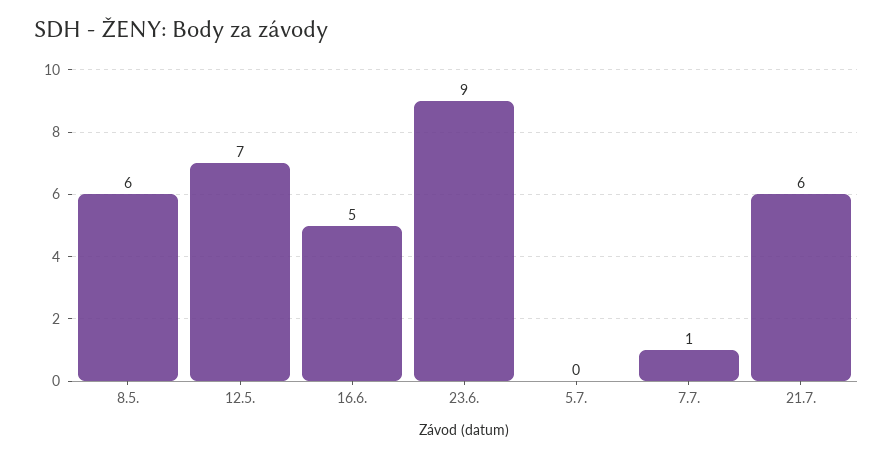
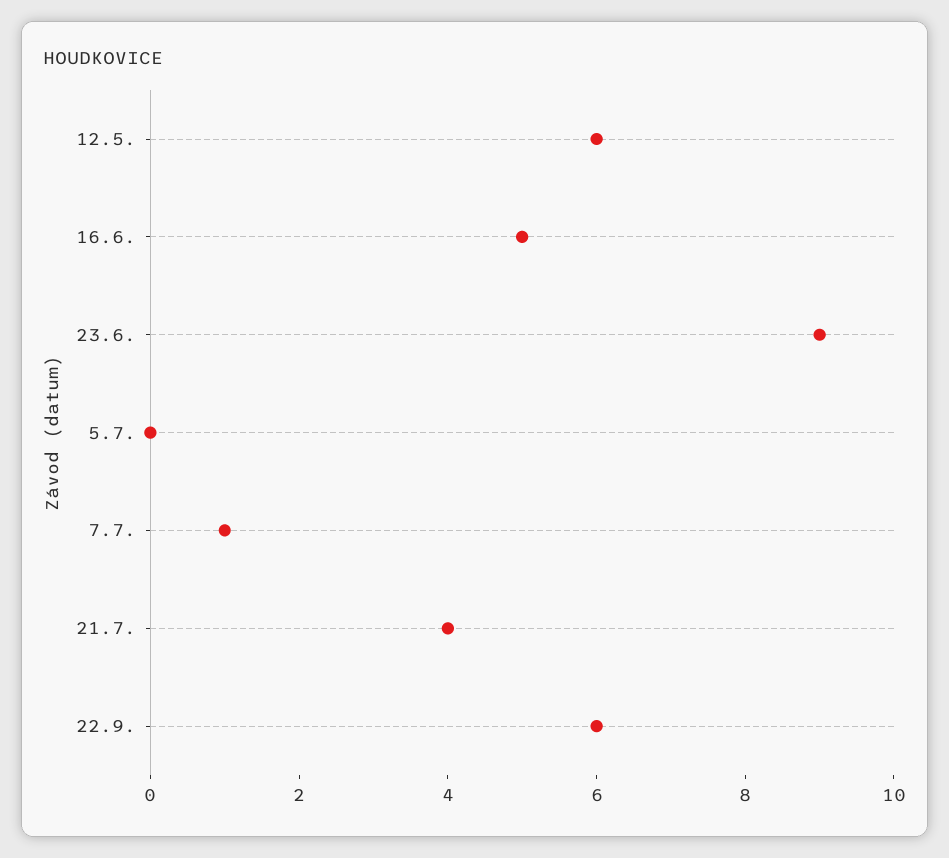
8.5.: 6 -> none
12.5.: 7 -> 6
21.7.: 6 -> 4
22.9.: none -> 6

